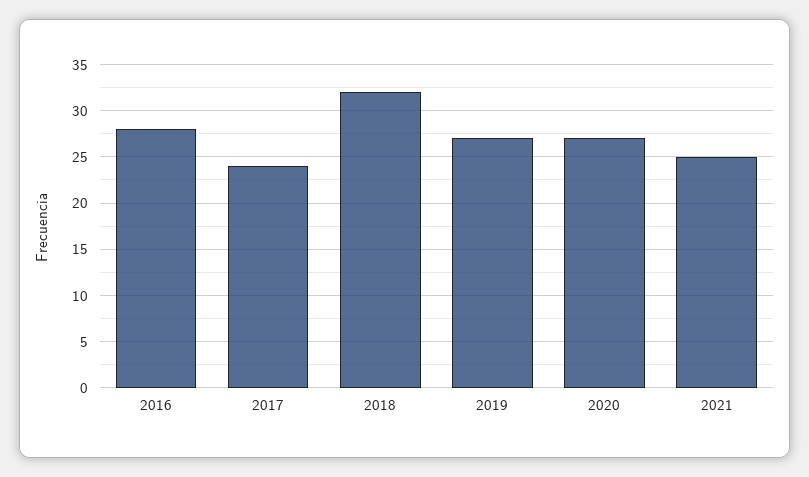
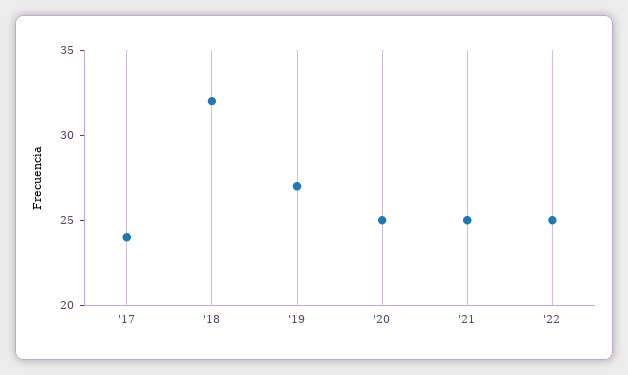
2016: 28 -> none
2020: 27 -> 25
'22: none -> 25

